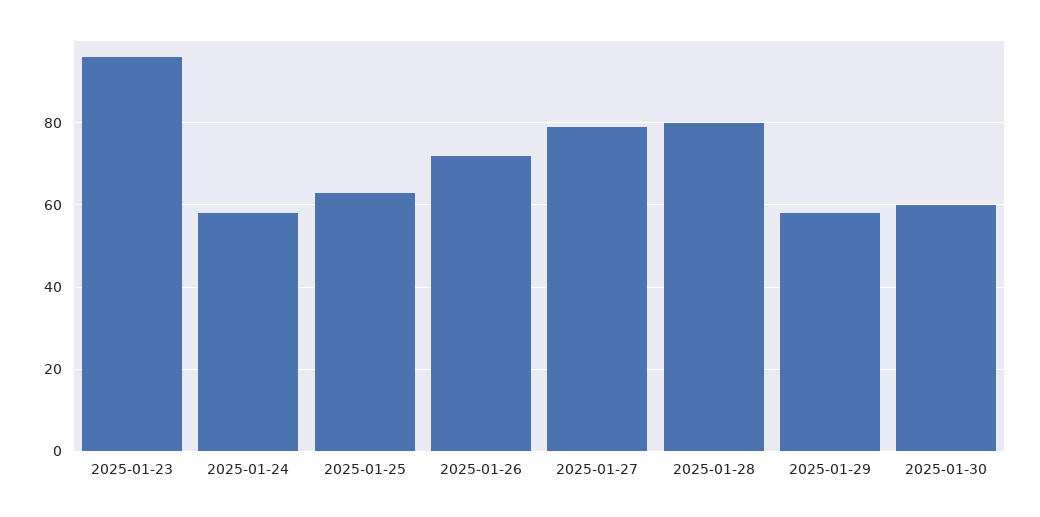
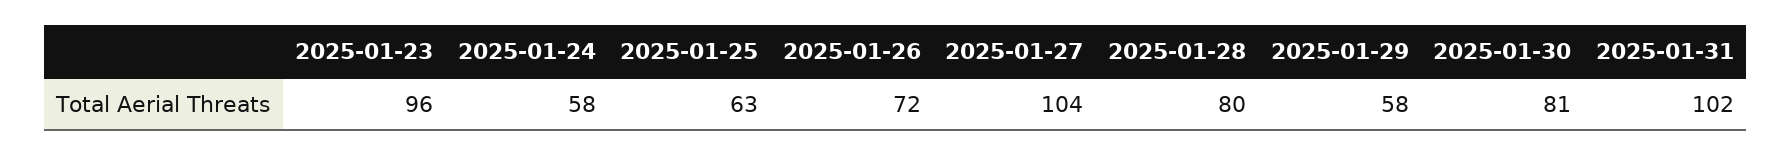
2025-01-27: 80 -> 104
2025-01-30: 60 -> 81
2025-01-31: none -> 102

